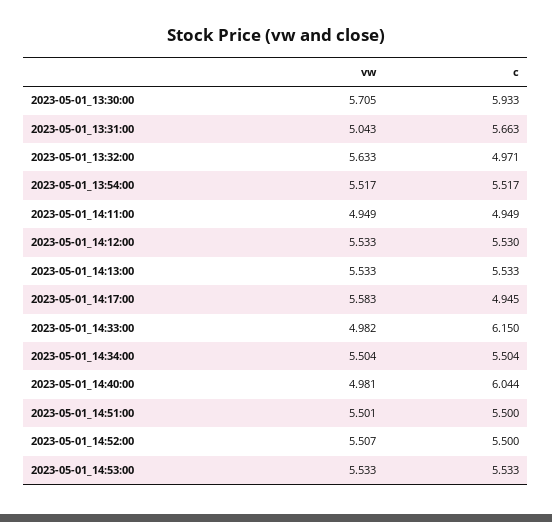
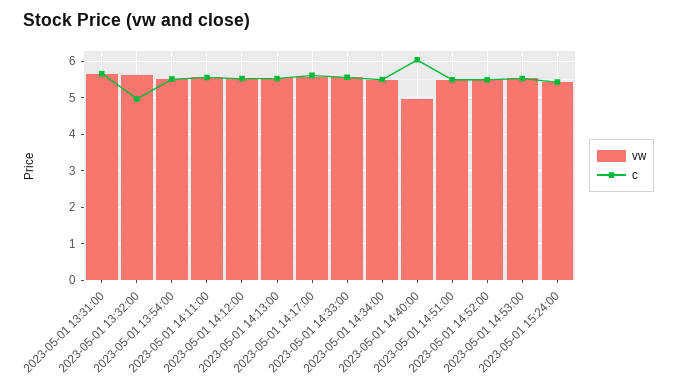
vw, 2023-05-01_13:30:00: 5.705 -> none
c, 2023-05-01_13:30:00: 5.933 -> none
vw, 2023-05-01_13:31:00: 5.043 -> 5.6
vw, 2023-05-01_14:11:00: 4.949 -> 5.6
c, 2023-05-01_14:11:00: 4.949 -> 5.6
c, 2023-05-01_14:17:00: 4.945 -> 5.6
vw, 2023-05-01_14:33:00: 4.982 -> 5.6
c, 2023-05-01_14:33:00: 6.15 -> 5.6
vw, 2023-05-01 15:24:00: none -> 5.4
c, 2023-05-01 15:24:00: none -> 5.4

